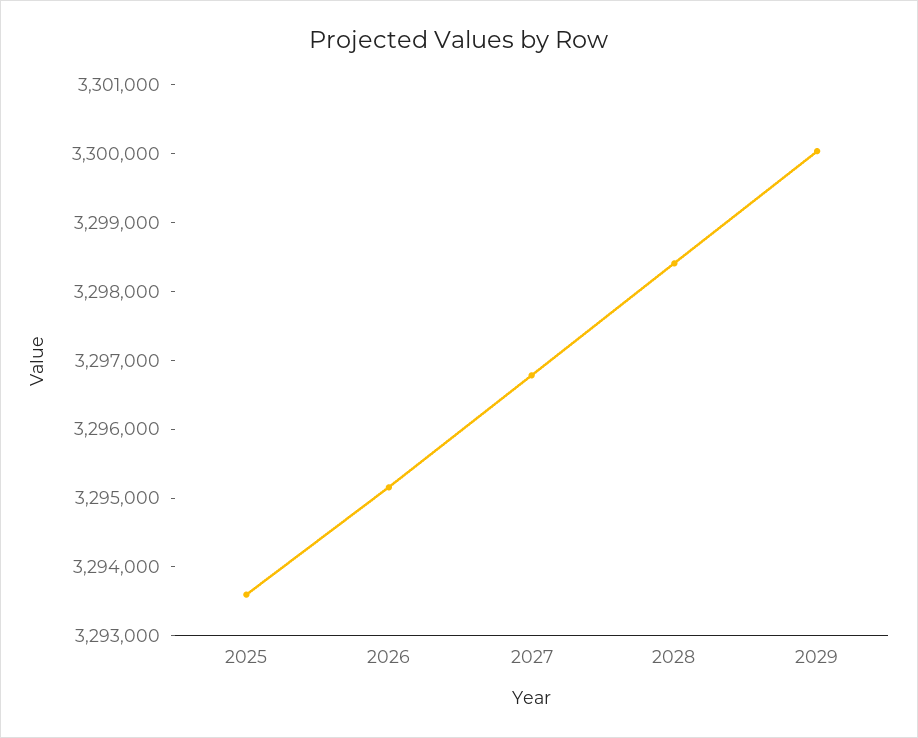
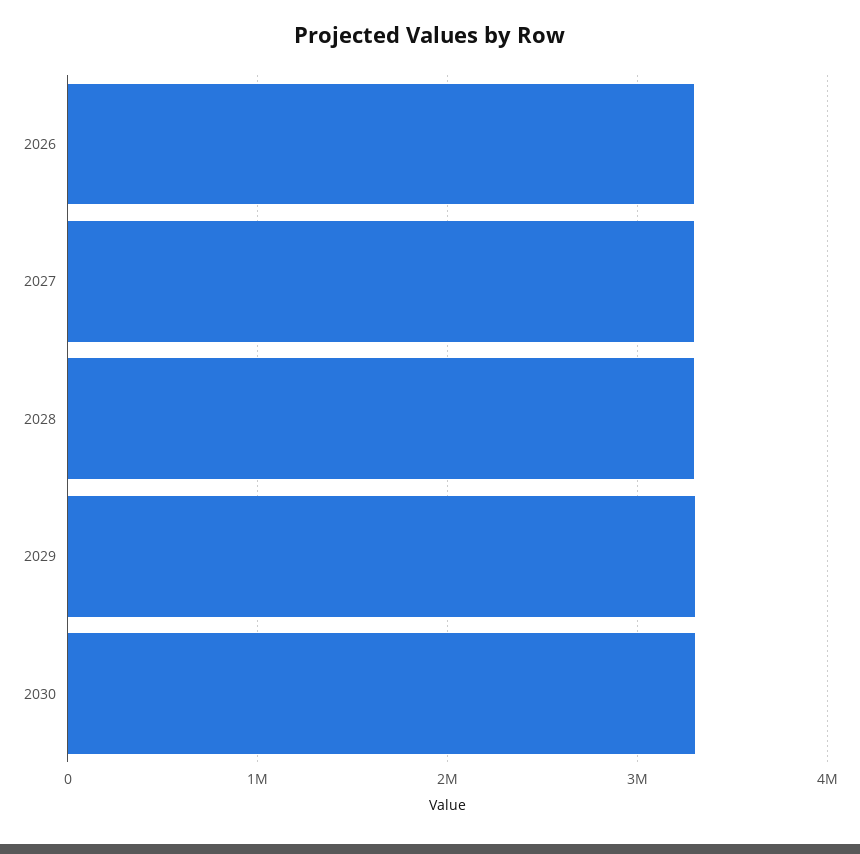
2025: 3293600 -> none
2030: none -> 3300000

